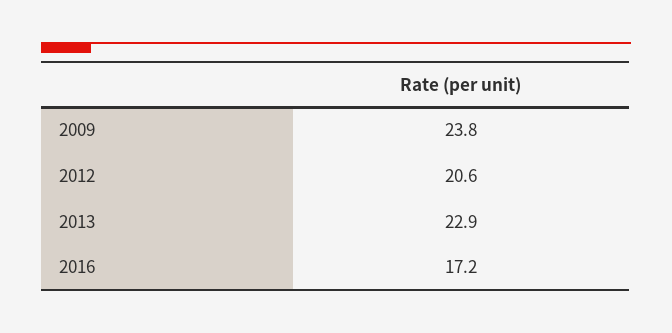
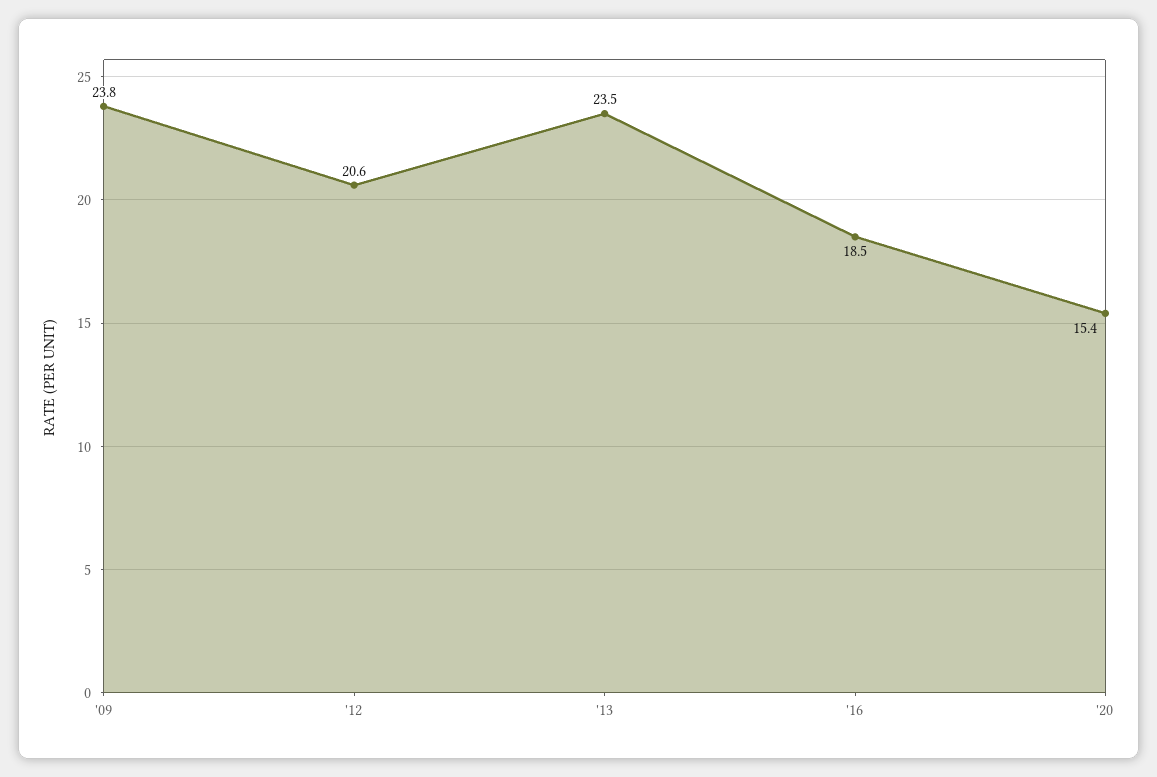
2013: 22.9 -> 23.5
2016: 17.2 -> 18.5
'20: none -> 15.4

